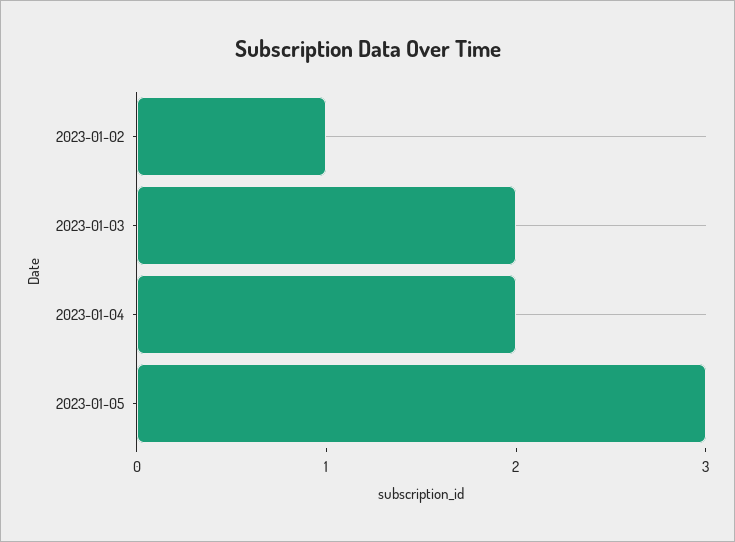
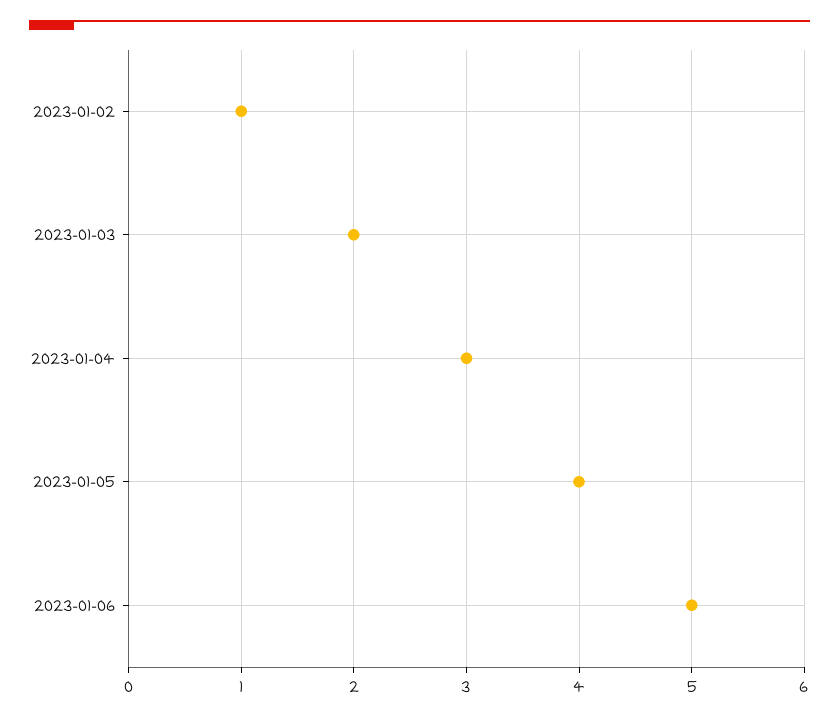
2023-01-04: 2 -> 3
2023-01-05: 3 -> 4
2023-01-06: none -> 5

